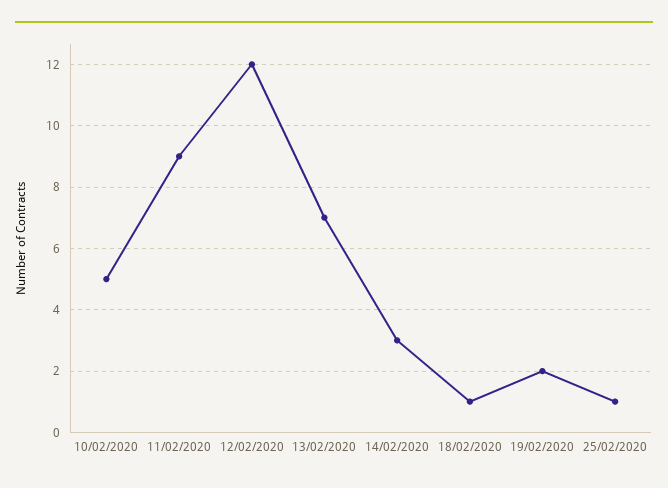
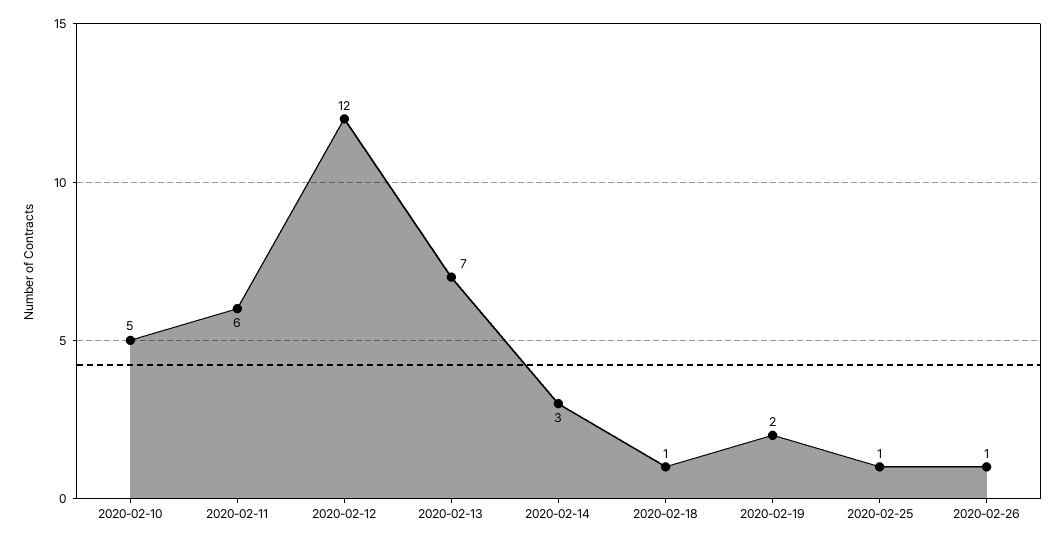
11/02/2020: 9 -> 6
2020-02-26: none -> 1

